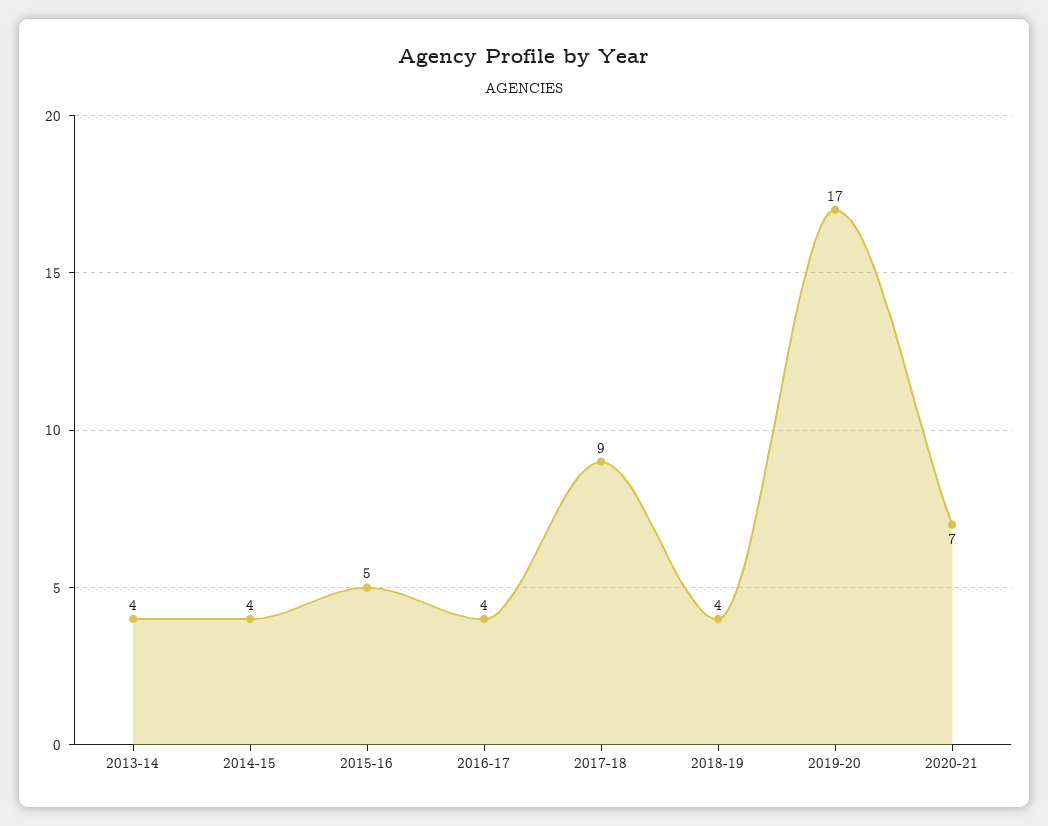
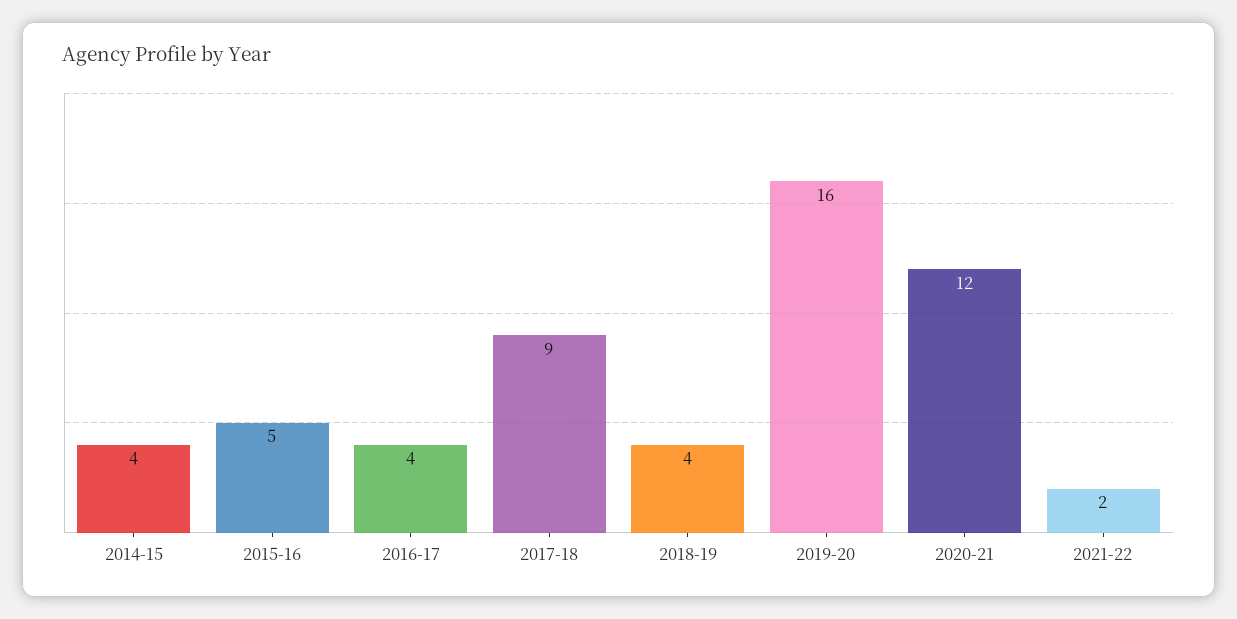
2013-14: 4 -> none
2019-20: 17 -> 16
2020-21: 7 -> 12
2021-22: none -> 2

